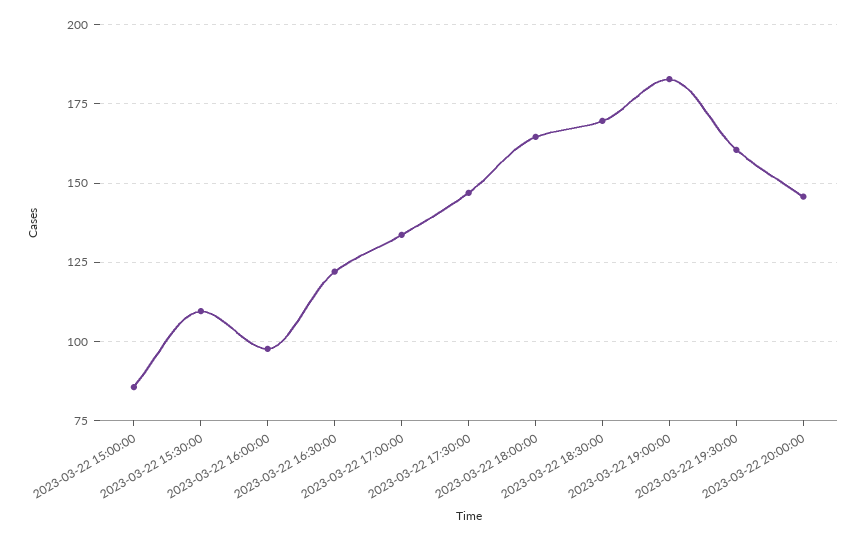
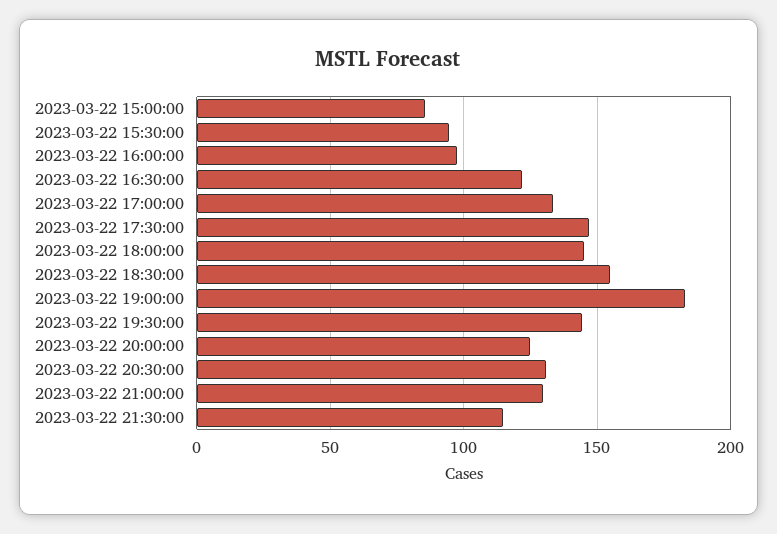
2023-03-22 15:30:00: 110 -> 95
2023-03-22 18:00:00: 165 -> 145
2023-03-22 18:30:00: 170 -> 155
2023-03-22 19:30:00: 160 -> 145
2023-03-22 20:00:00: 145 -> 125
2023-03-22 20:30:00: none -> 130
2023-03-22 21:00:00: none -> 130
2023-03-22 21:30:00: none -> 115

